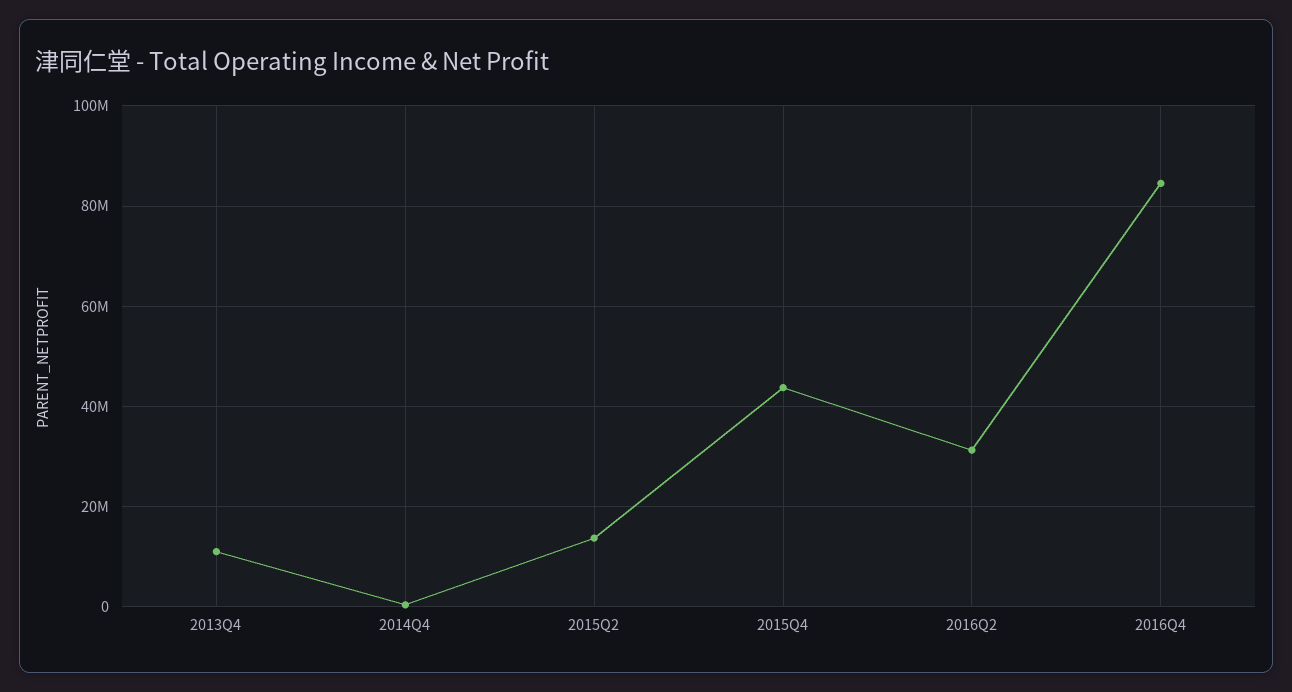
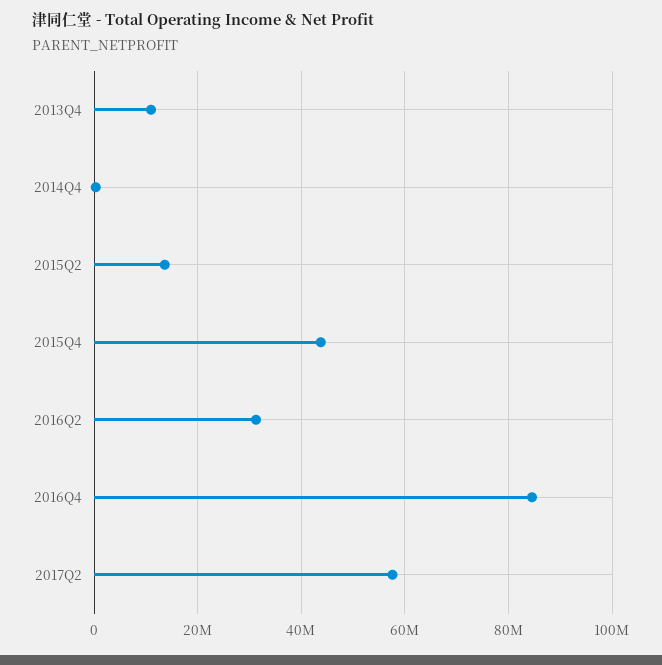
2017Q2: none -> 58000000

